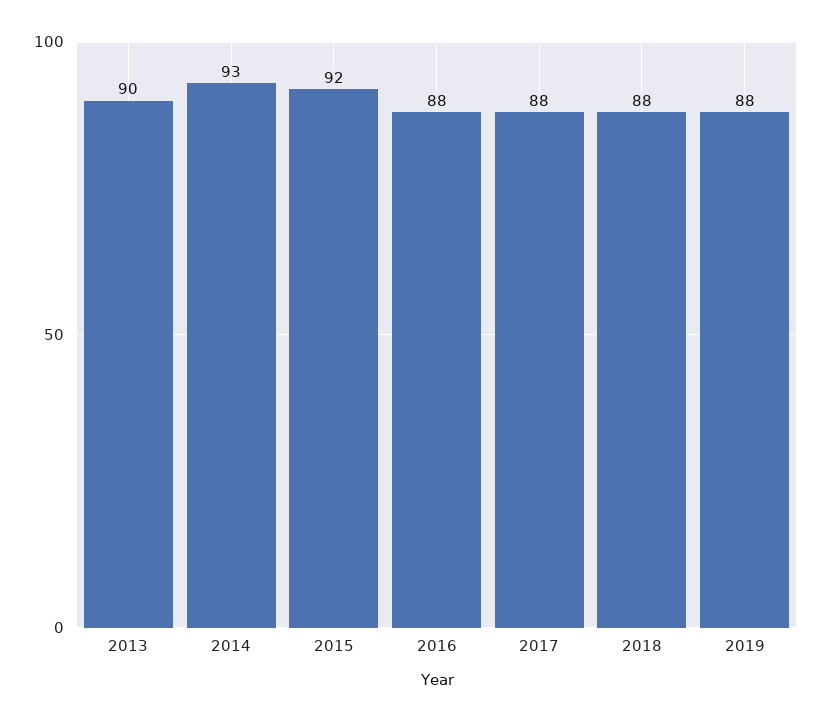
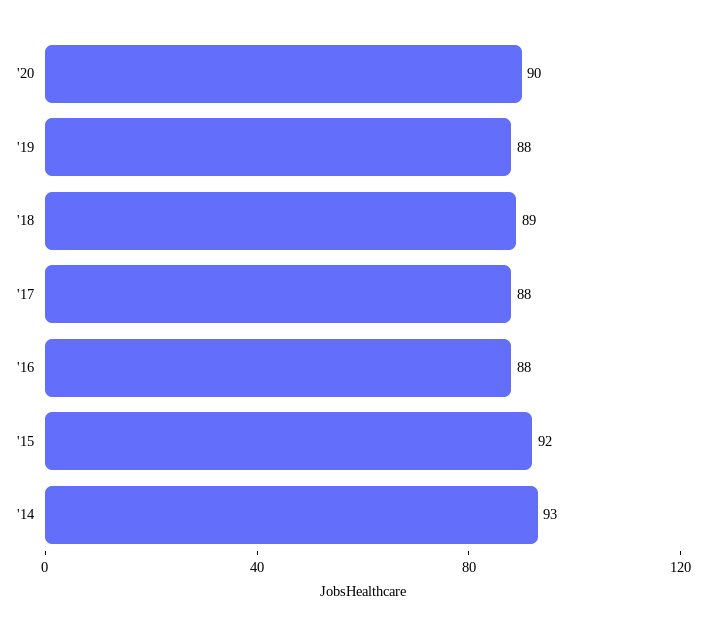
2013: 90 -> none
2018: 88 -> 89
'20: none -> 90

